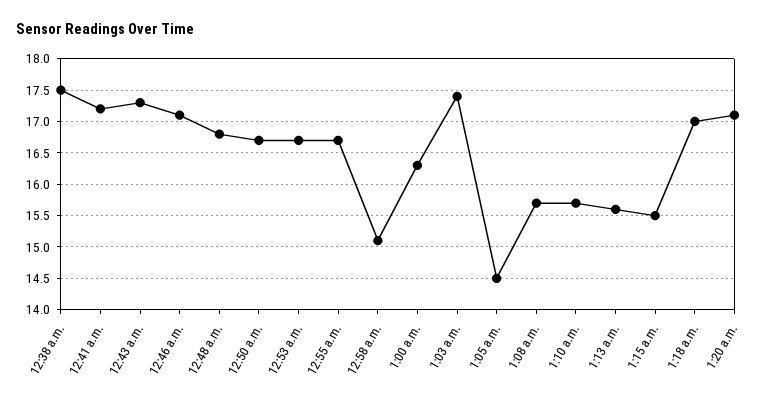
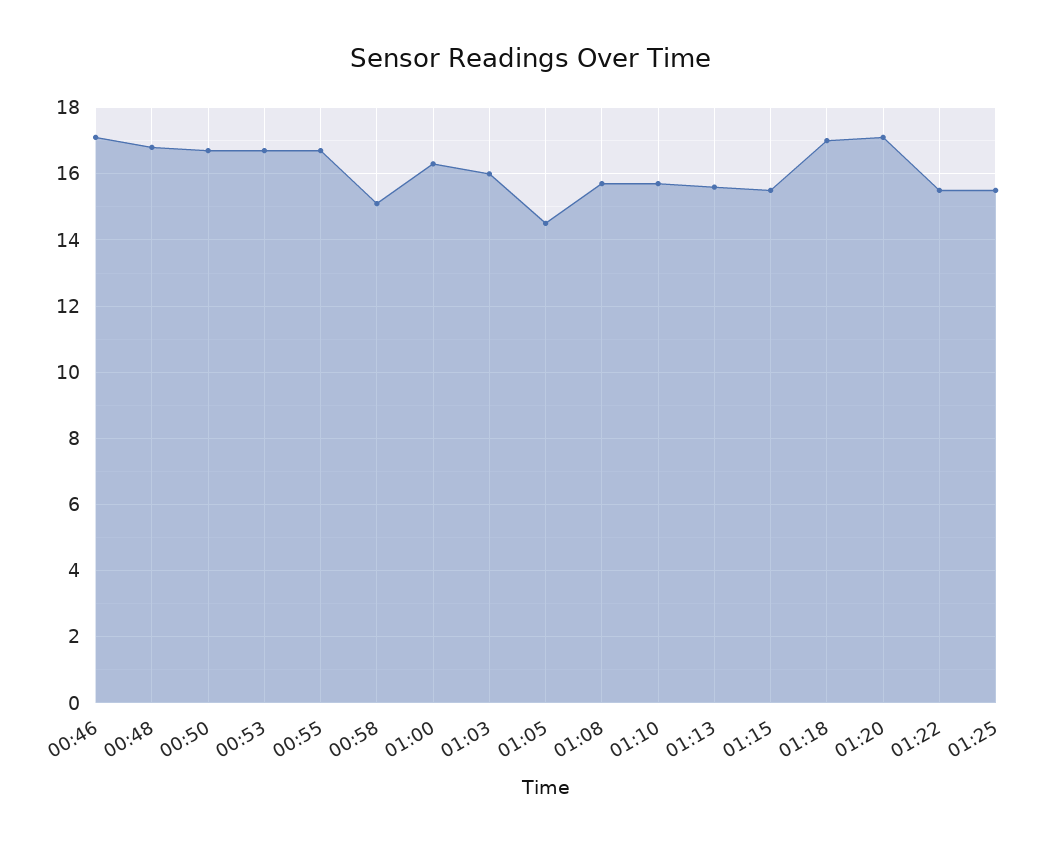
12:38 a.m.: 17.5 -> none
12:41 a.m.: 17.2 -> none
12:43 a.m.: 17.3 -> none
1:03 a.m.: 17.4 -> 16
01:22: none -> 15.5
01:25: none -> 15.5

